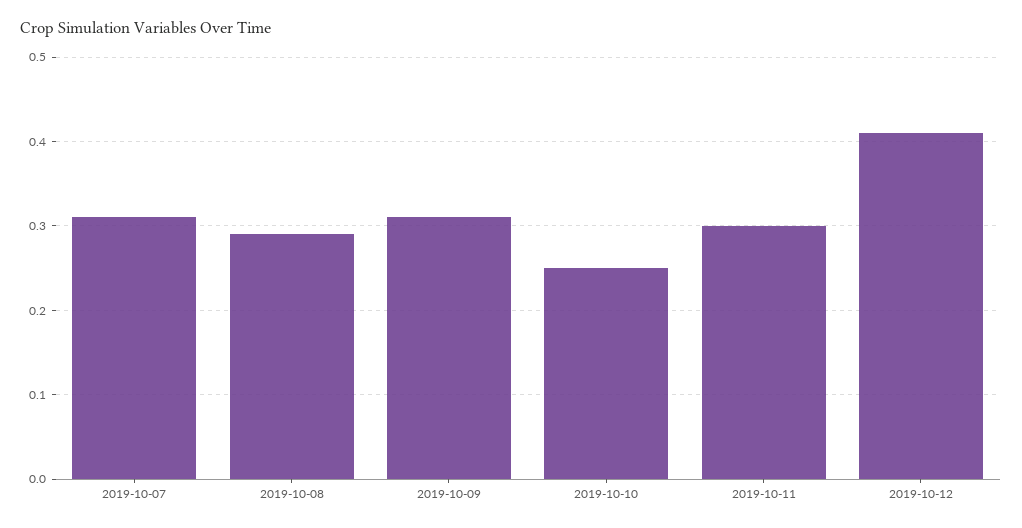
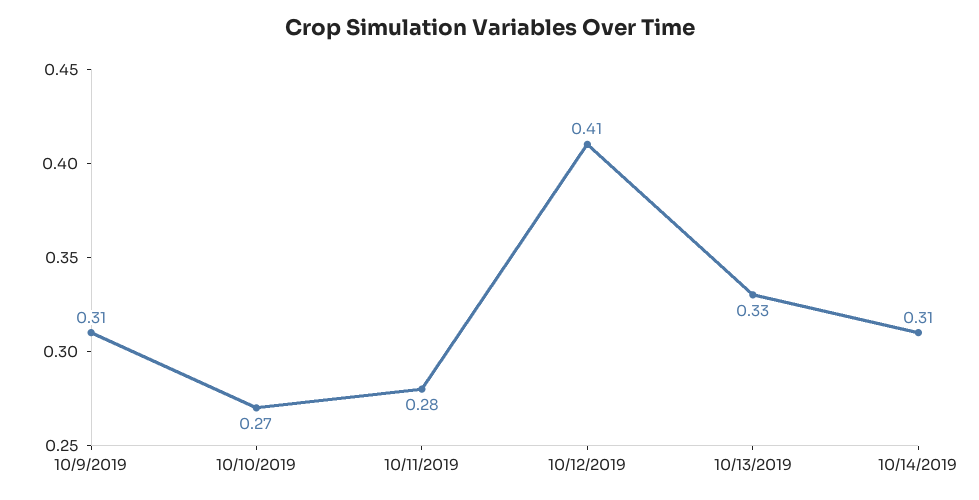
2019-10-07: 0.31 -> none
2019-10-08: 0.29 -> none
2019-10-10: 0.25 -> 0.27
2019-10-11: 0.3 -> 0.28
10/13/2019: none -> 0.33
10/14/2019: none -> 0.31

